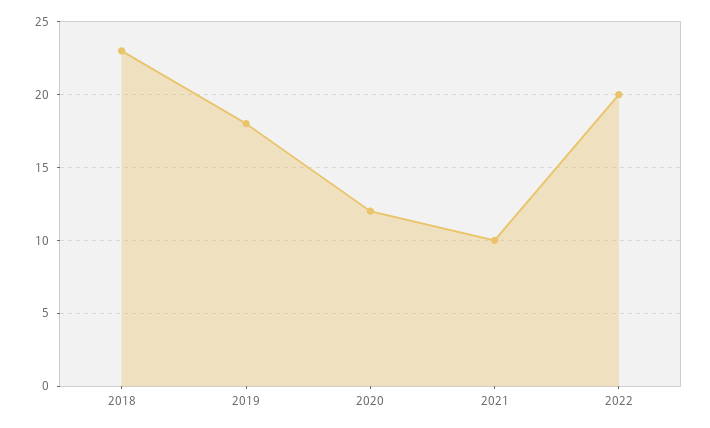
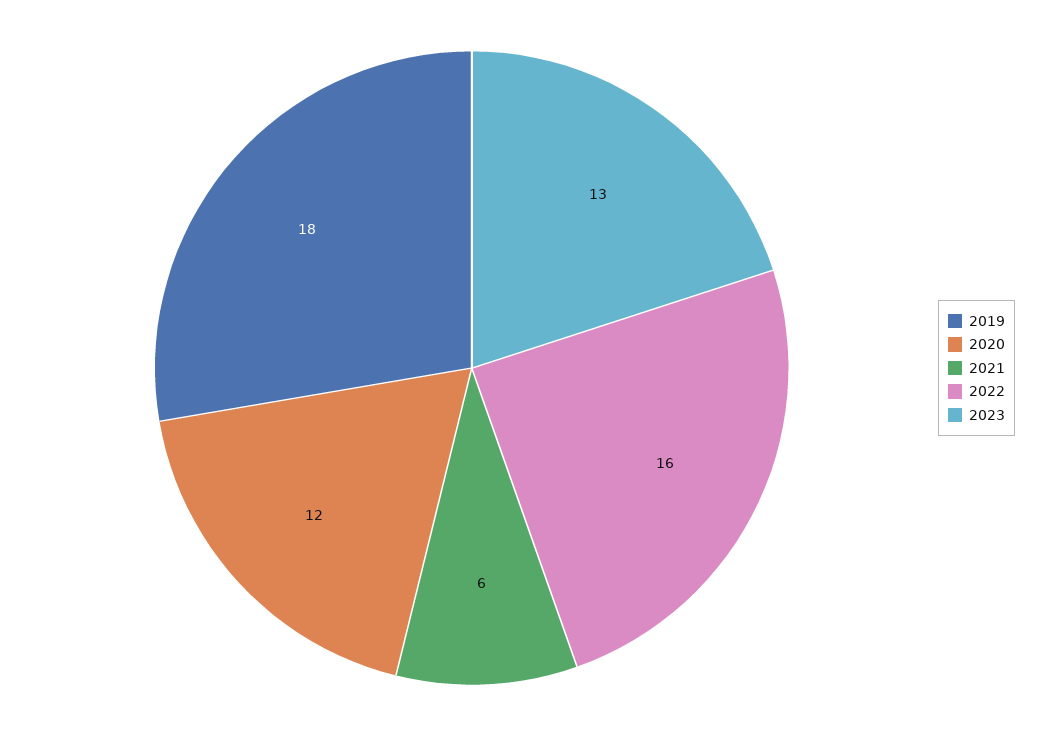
2018: 23 -> none
2021: 10 -> 6
2022: 20 -> 16
2023: none -> 13

